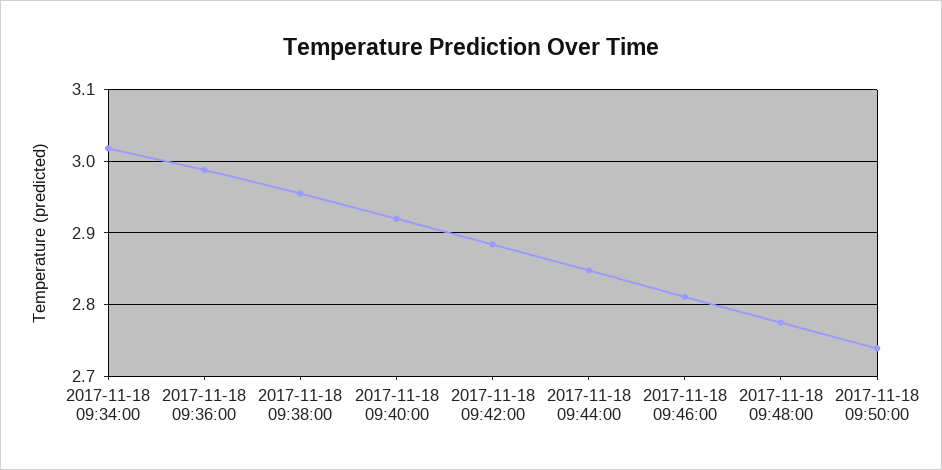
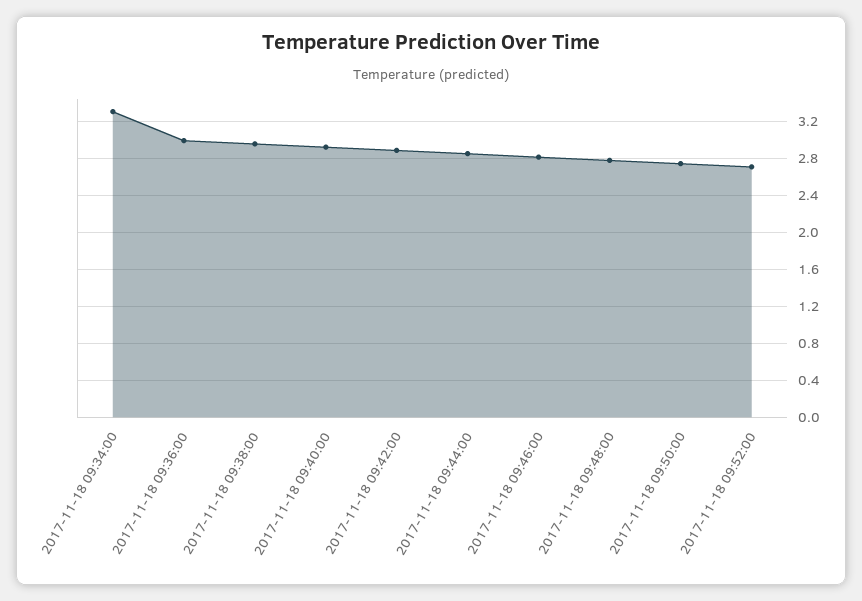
2017-11-18 09:34:00: 3.02 -> 3.3
2017-11-18 09:52:00: none -> 2.7

